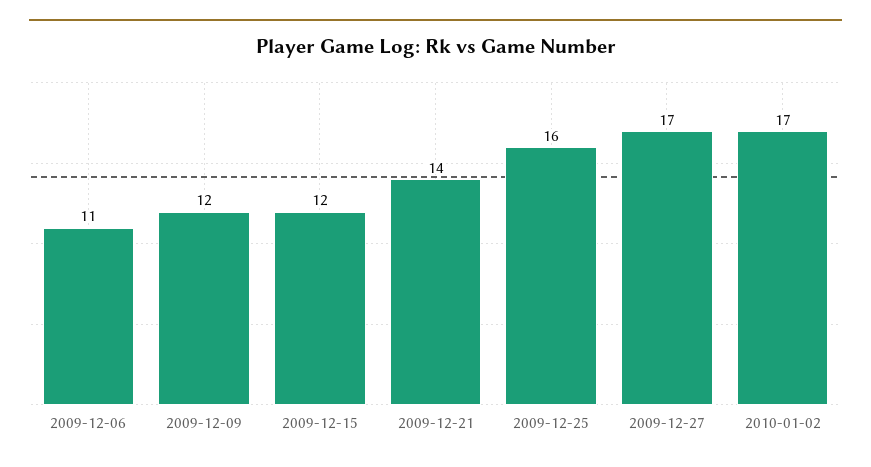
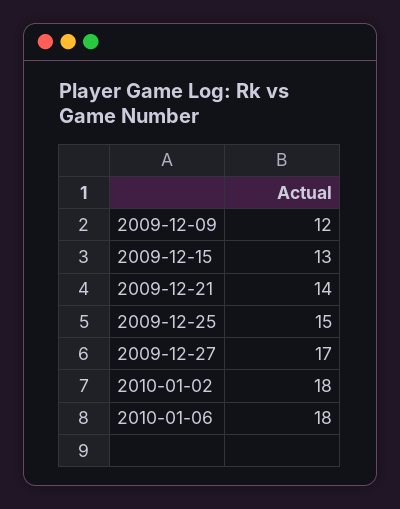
2009-12-06: 11 -> none
2009-12-15: 12 -> 13
2009-12-25: 16 -> 15
2010-01-02: 17 -> 18
2010-01-06: none -> 18

